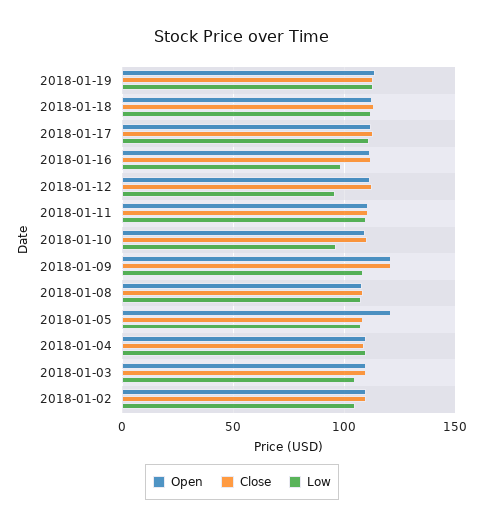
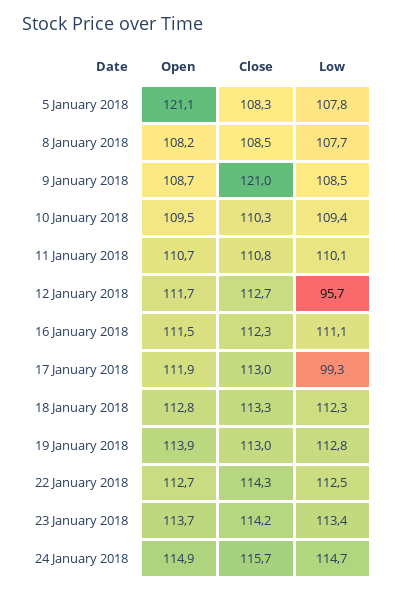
Low, 2018-01-17: 110 -> 99.3
Low, 2018-01-16: 100 -> 111.1
Low, 2018-01-10: 95 -> 109.4
Open, 2018-01-09: 120 -> 108.7
Open, 2018-01-04: 110 -> none
Close, 2018-01-04: 110 -> none
Low, 2018-01-04: 110 -> none
Open, 2018-01-03: 110 -> none
Close, 2018-01-03: 110 -> none
Low, 2018-01-03: 105 -> none
Open, 2018-01-02: 110 -> none
Close, 2018-01-02: 110 -> none
Low, 2018-01-02: 105 -> none
Open, 22 January 2018: none -> 112.7
Close, 22 January 2018: none -> 114.3
Low, 22 January 2018: none -> 112.5
Open, 23 January 2018: none -> 113.7
Close, 23 January 2018: none -> 114.2
Low, 23 January 2018: none -> 113.4
Open, 24 January 2018: none -> 114.9
Close, 24 January 2018: none -> 115.7
Low, 24 January 2018: none -> 114.7

